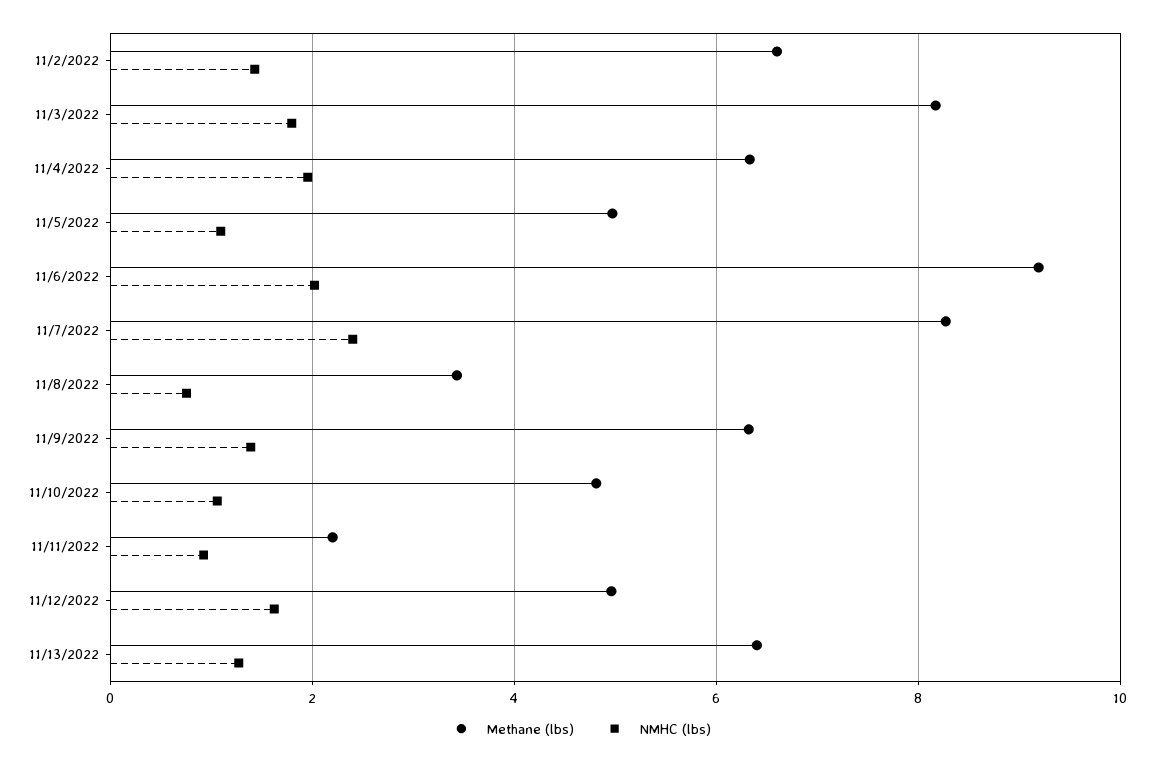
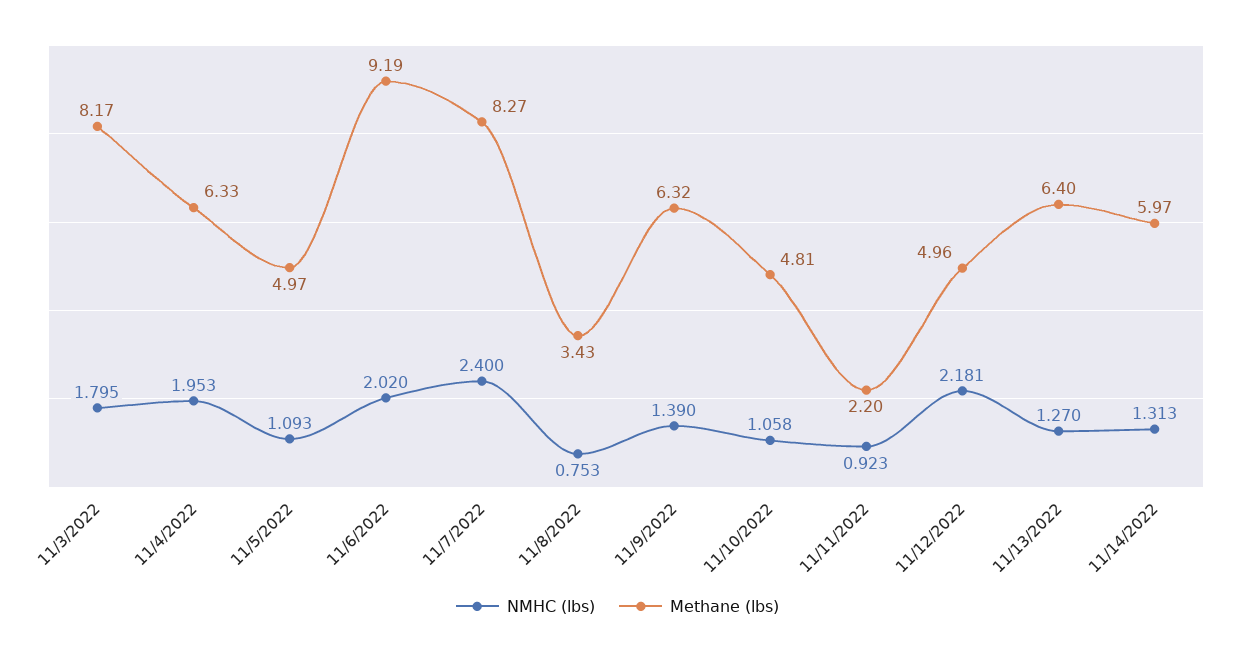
Methane (lbs), 11/2/2022: 6.6 -> none
NMHC (lbs), 11/2/2022: 1.4 -> none
NMHC (lbs), 11/12/2022: 1.6 -> 2.181
NMHC (lbs), 11/14/2022: none -> 1.313
Methane (lbs), 11/14/2022: none -> 5.97

